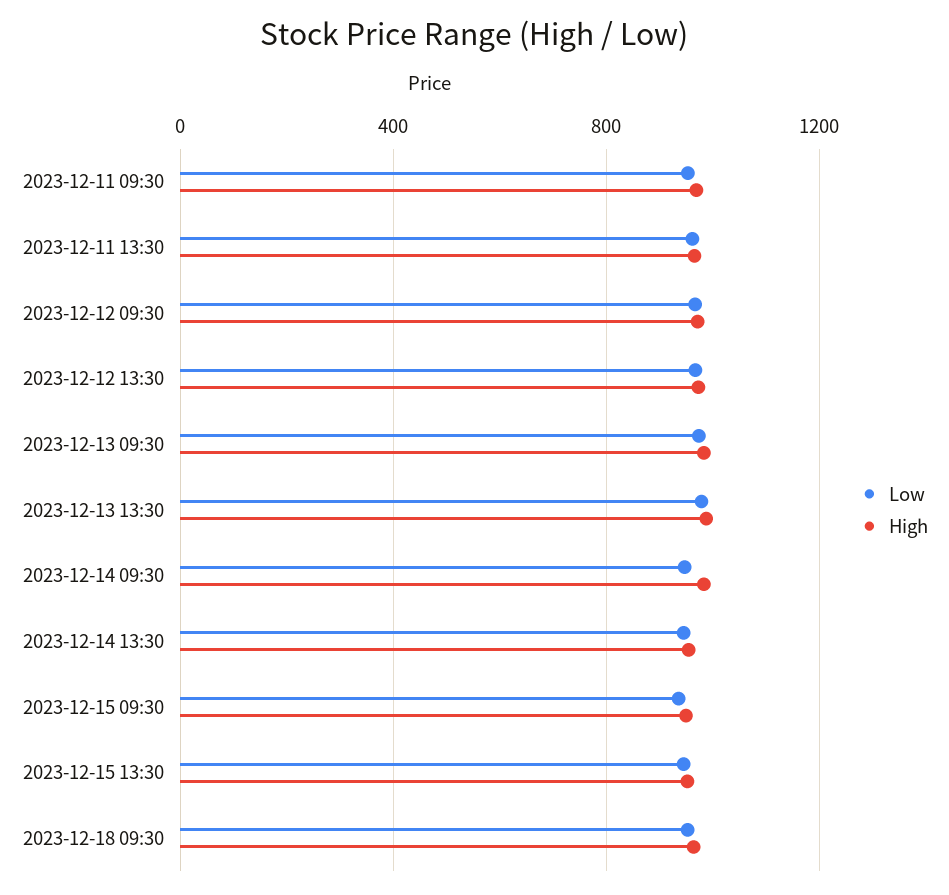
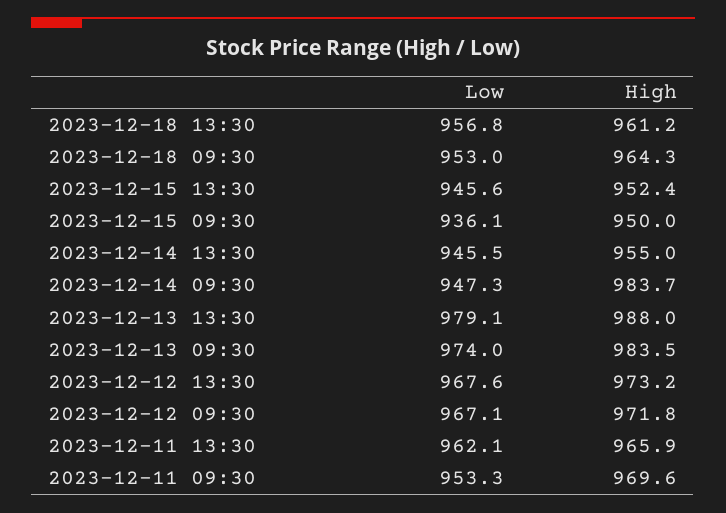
Low, 2023-12-18 13:30: none -> 956.8
High, 2023-12-18 13:30: none -> 961.2

